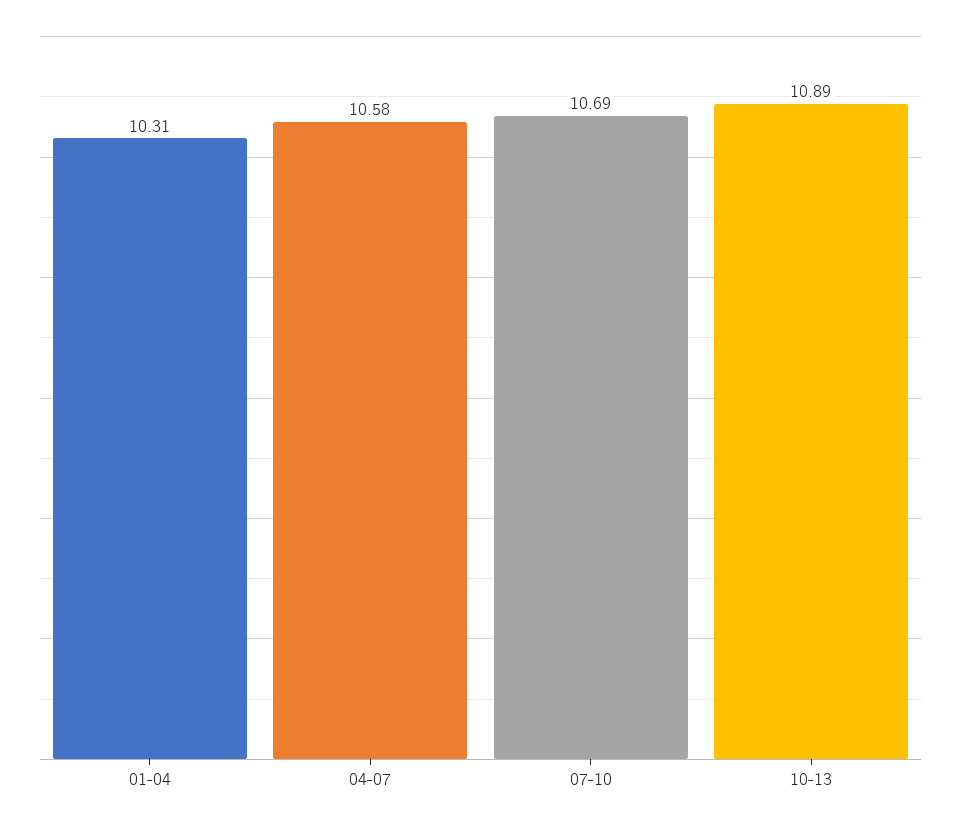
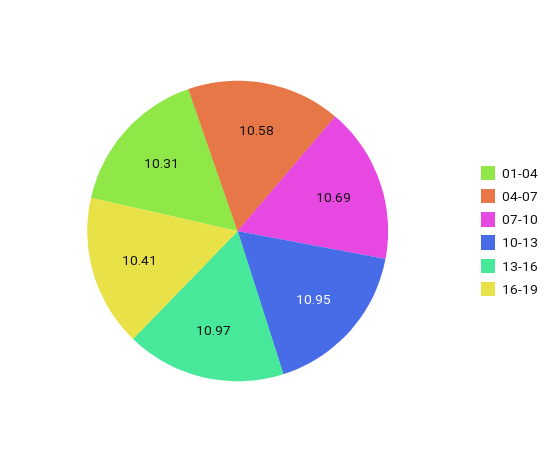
10-13: 10.89 -> 10.95
13-16: none -> 10.97
16-19: none -> 10.41

